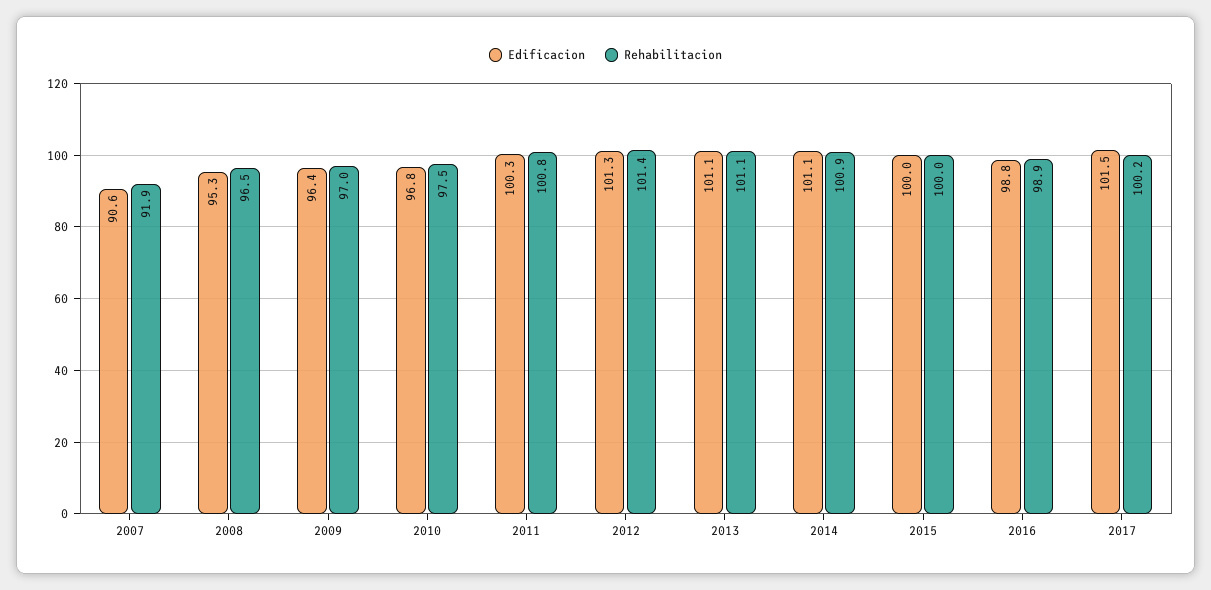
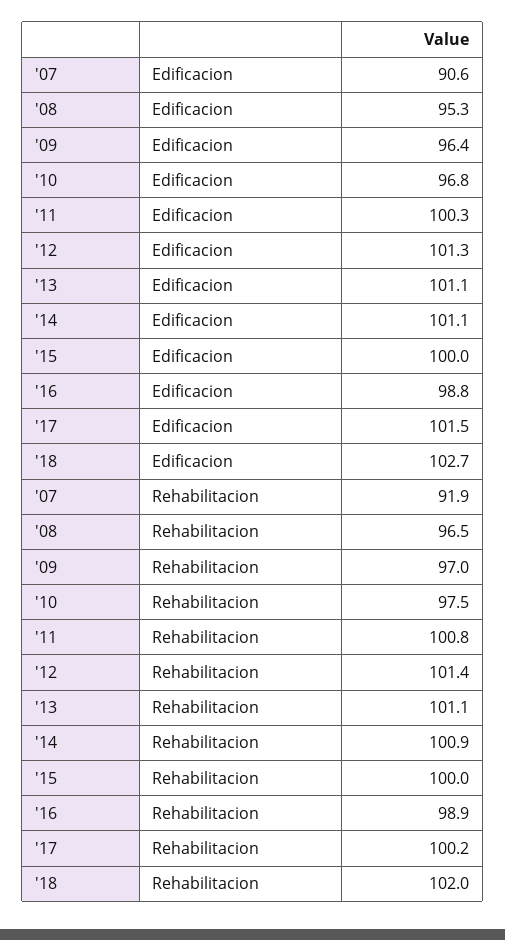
Edificacion, '18: none -> 102.7
Rehabilitacion, '18: none -> 102

